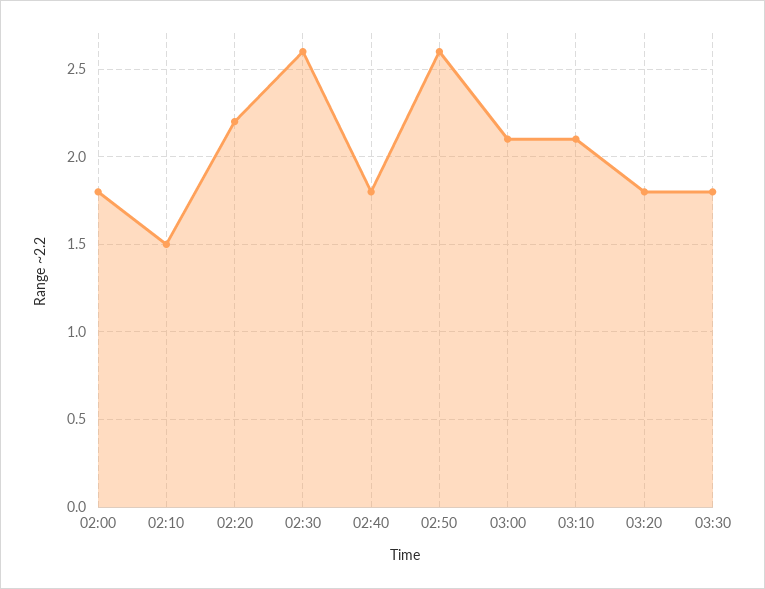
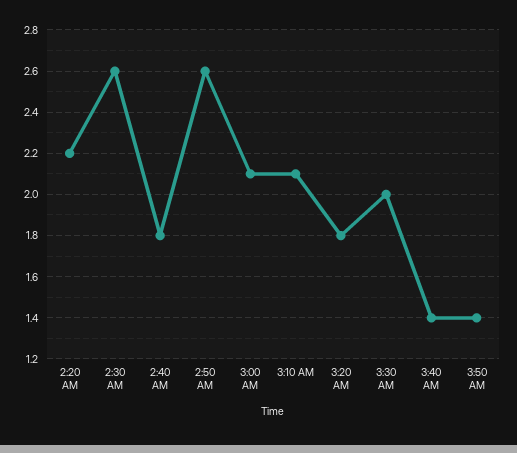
02:00: 1.8 -> none
02:10: 1.5 -> none
03:30: 1.8 -> 2
3:40 AM: none -> 1.4
3:50 AM: none -> 1.4

